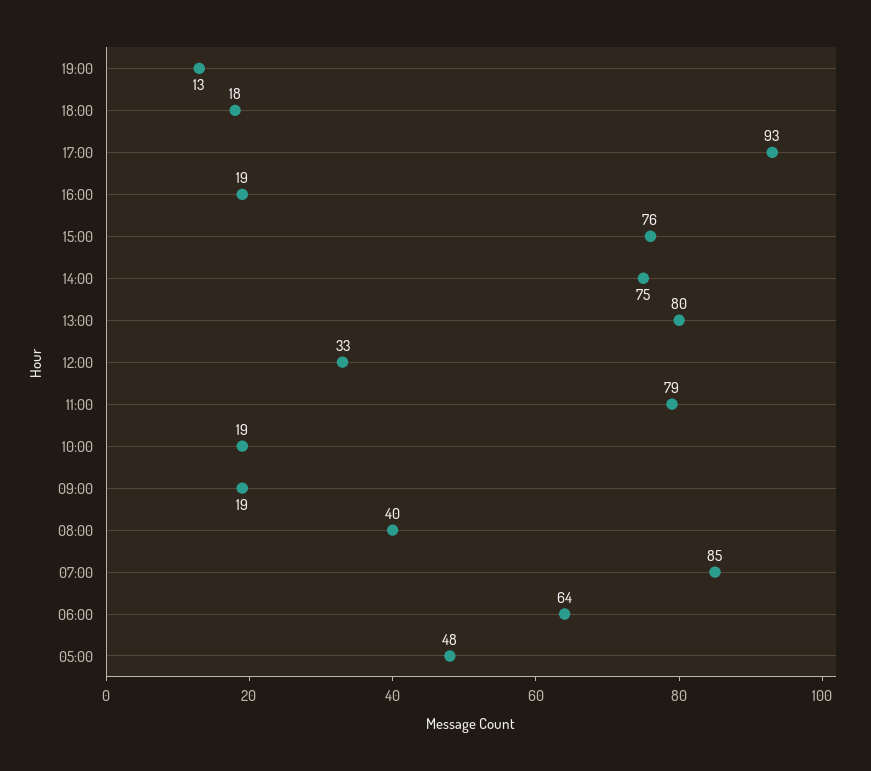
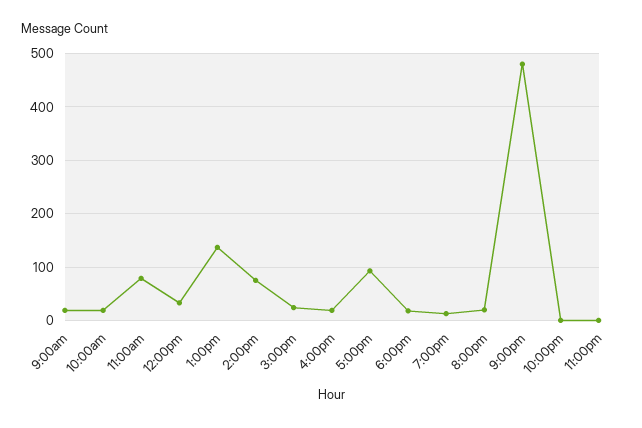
15:00: 76 -> 20
13:00: 80 -> 140
08:00: 40 -> none
07:00: 85 -> none
06:00: 64 -> none
05:00: 48 -> none
8:00pm: none -> 20
9:00pm: none -> 480
10:00pm: none -> 0
11:00pm: none -> 0

